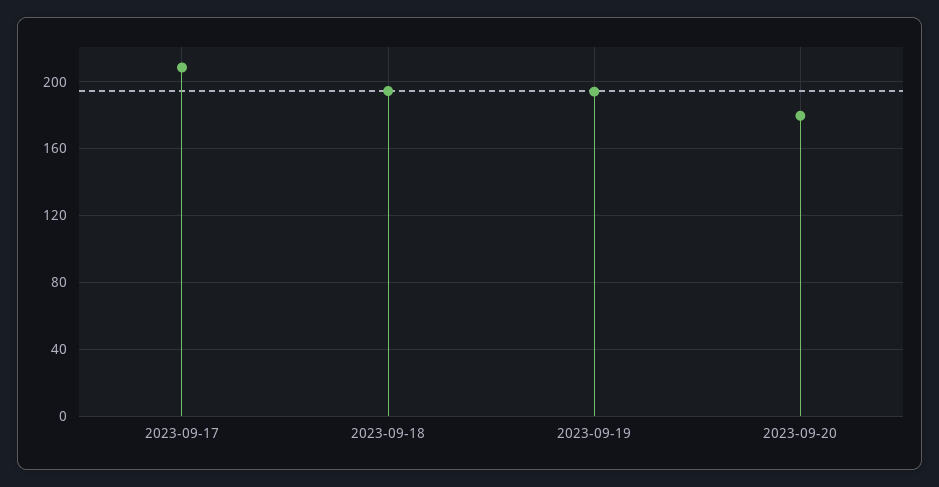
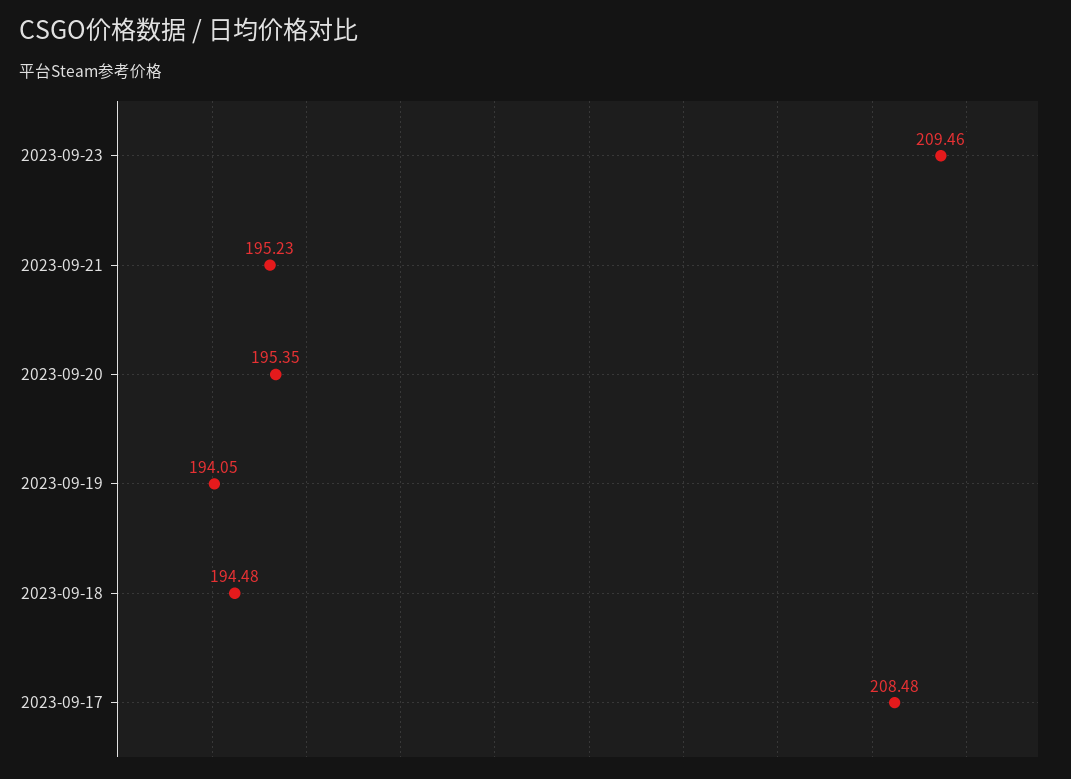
2023-09-20: 180 -> 195.35
2023-09-23: none -> 209.46
2023-09-21: none -> 195.23

